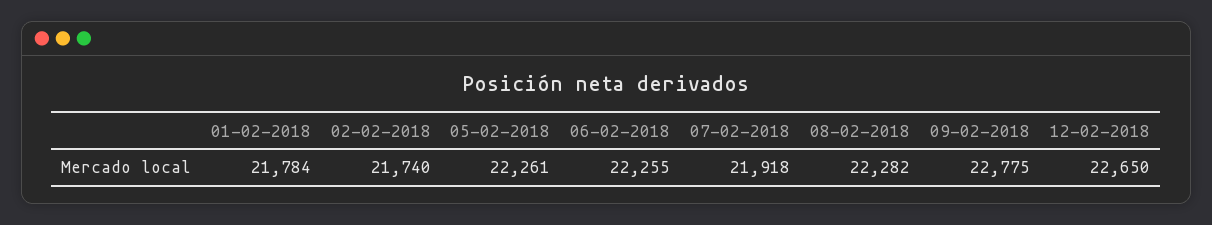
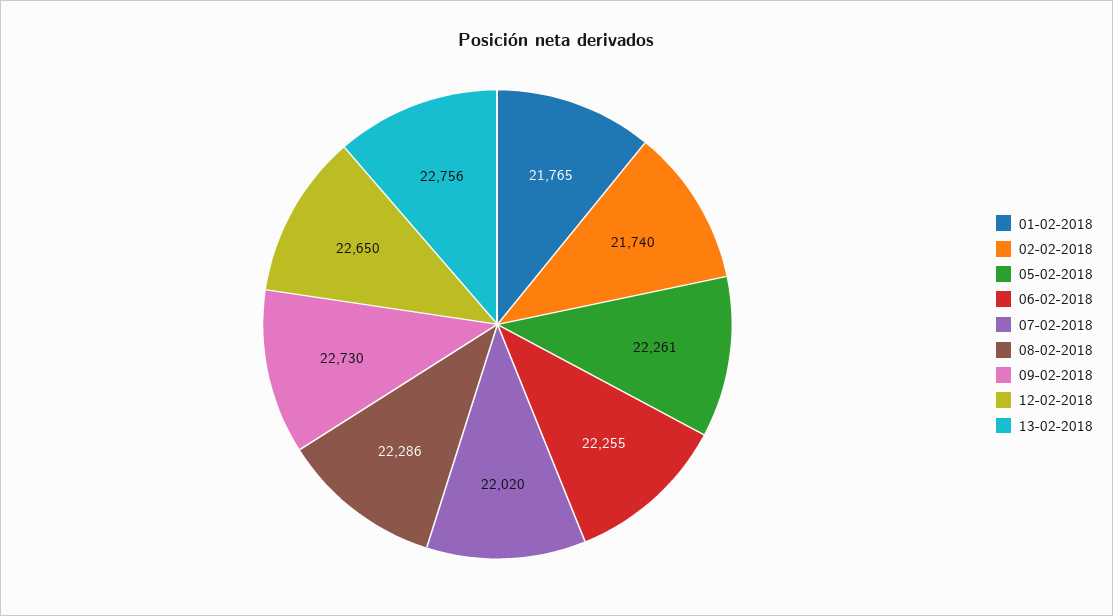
01-02-2018: 21784 -> 21765
07-02-2018: 21918 -> 22020
08-02-2018: 22282 -> 22286
09-02-2018: 22775 -> 22730
13-02-2018: none -> 22756

